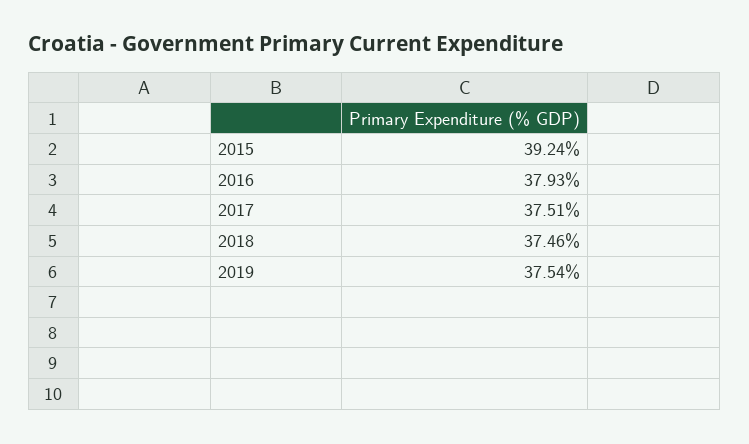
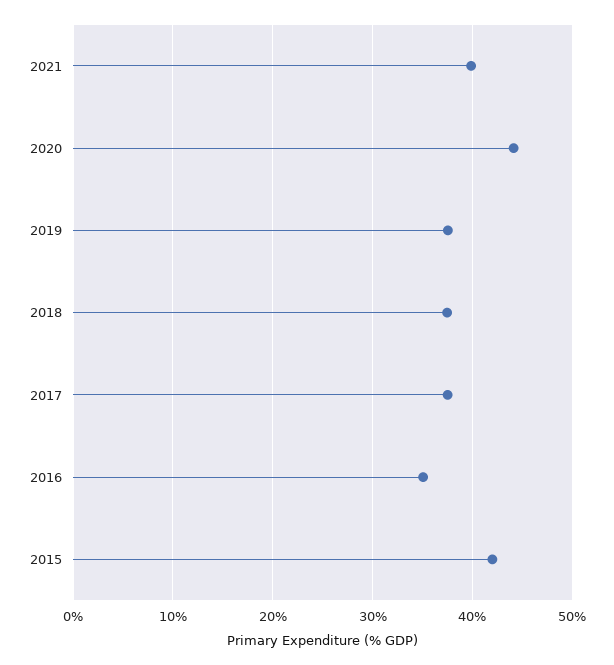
2015: 39.24 -> 42
2016: 37.93 -> 35
2021: none -> 40
2020: none -> 44

